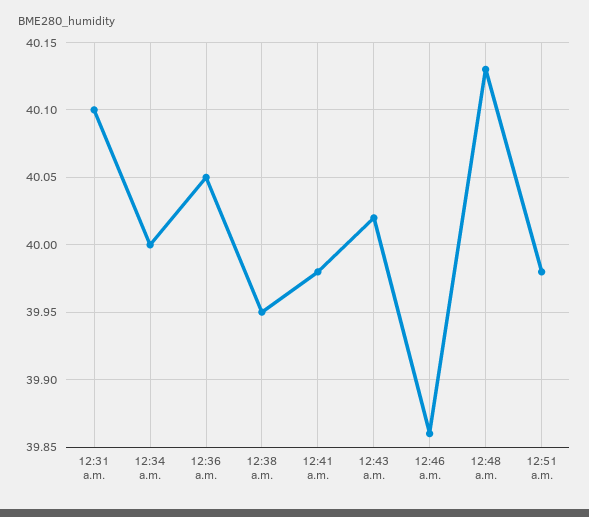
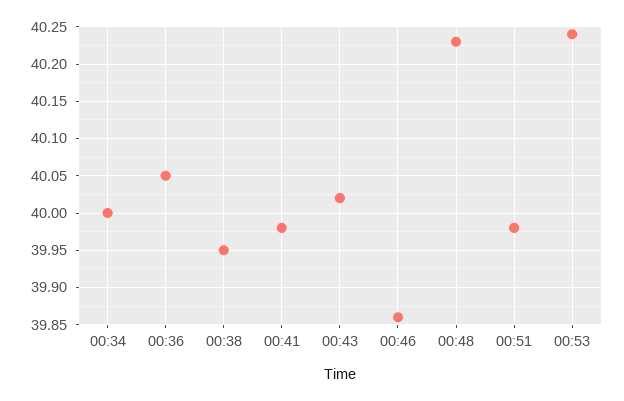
12:31 a.m.: 40.1 -> none
12:48 a.m.: 40.13 -> 40.23
00:53: none -> 40.24

